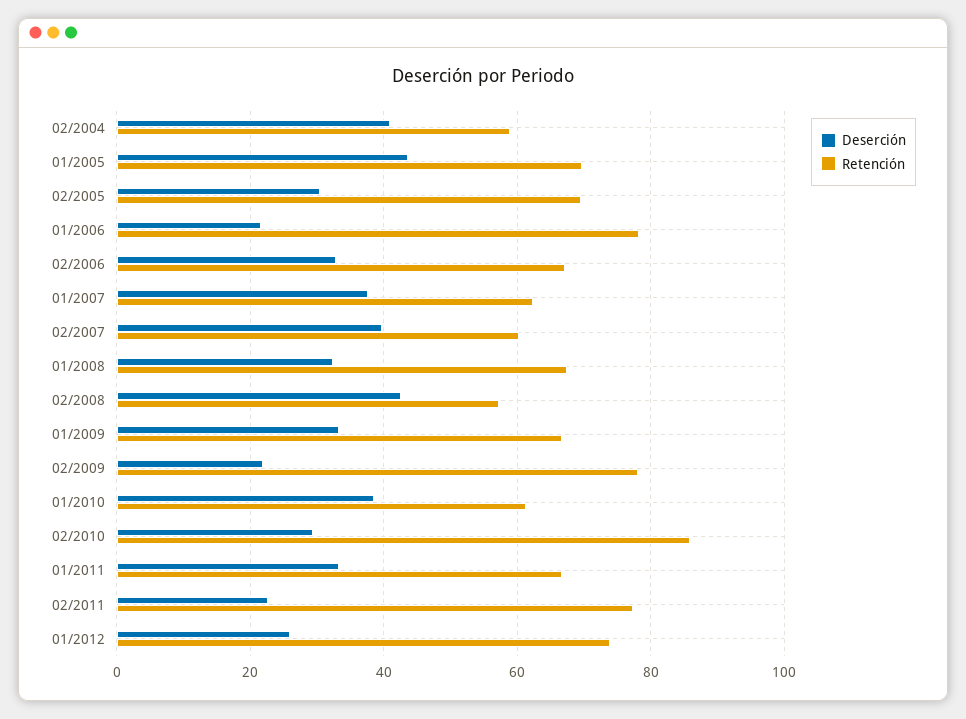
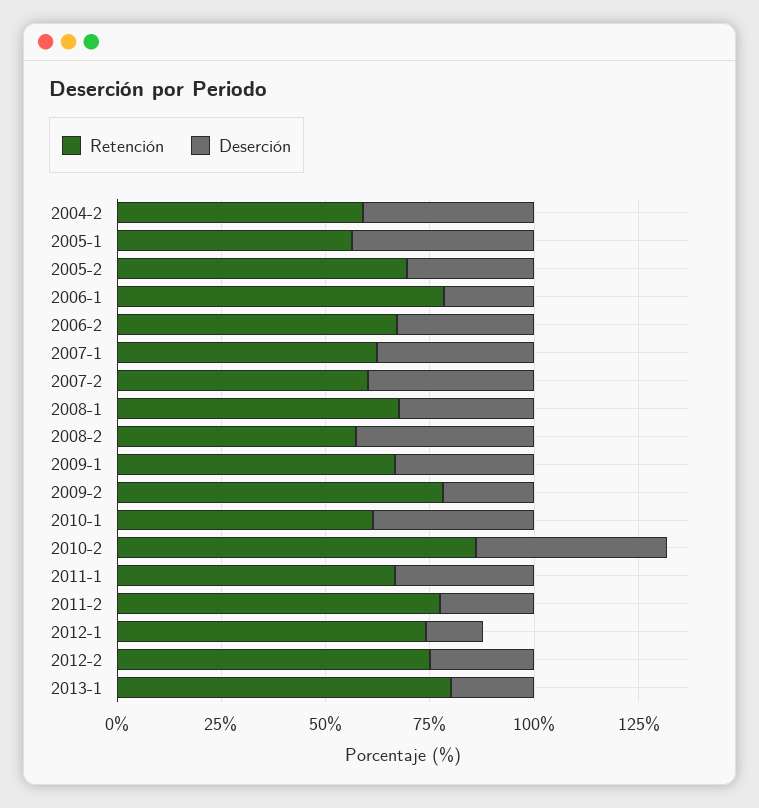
Retención, 01/2005: 70 -> 55
Deserción, 02/2010: 30 -> 45
Deserción, 01/2012: 26 -> 15
Retención, 2012-2: none -> 75
Deserción, 2012-2: none -> 25
Retención, 2013-1: none -> 80
Deserción, 2013-1: none -> 20

